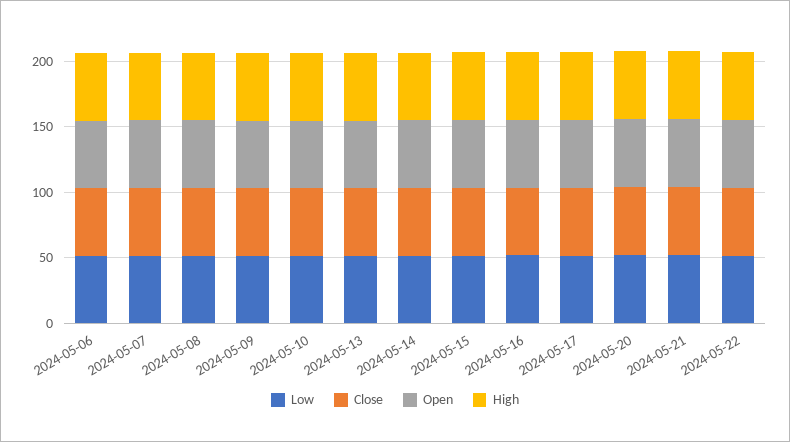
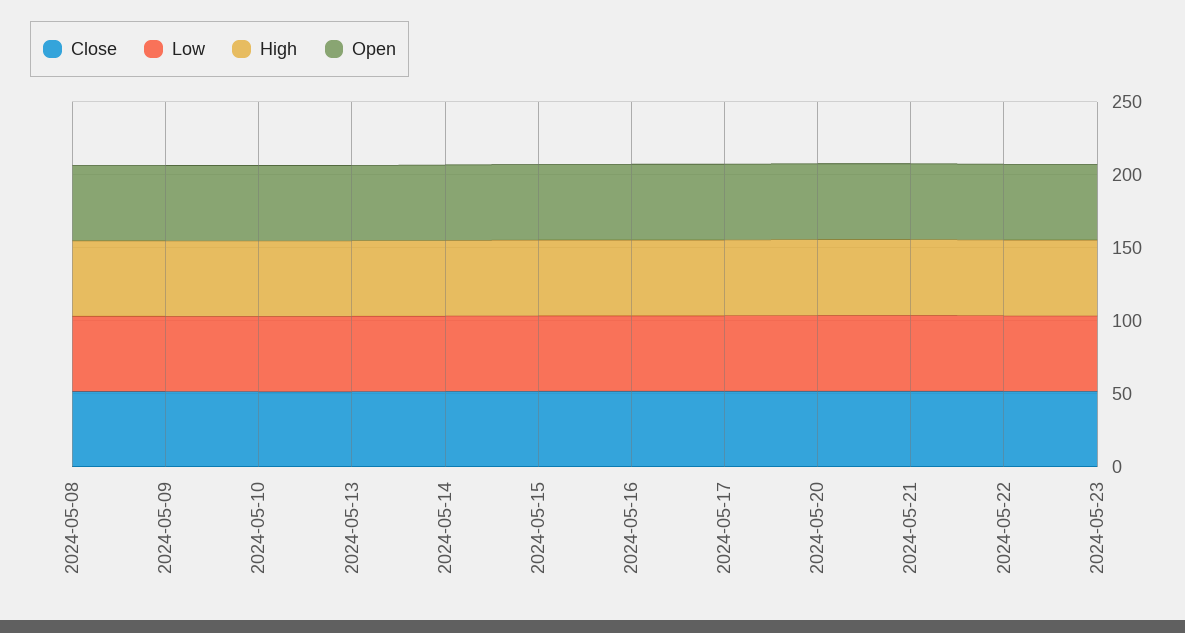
Low, 2024-05-06: 50 -> none
Close, 2024-05-06: 50 -> none
Open, 2024-05-06: 50 -> none
High, 2024-05-06: 50 -> none
Low, 2024-05-07: 50 -> none
Close, 2024-05-07: 50 -> none
Open, 2024-05-07: 50 -> none
High, 2024-05-07: 50 -> none
Close, 2024-05-23: none -> 50
Low, 2024-05-23: none -> 50
High, 2024-05-23: none -> 50
Open, 2024-05-23: none -> 50

